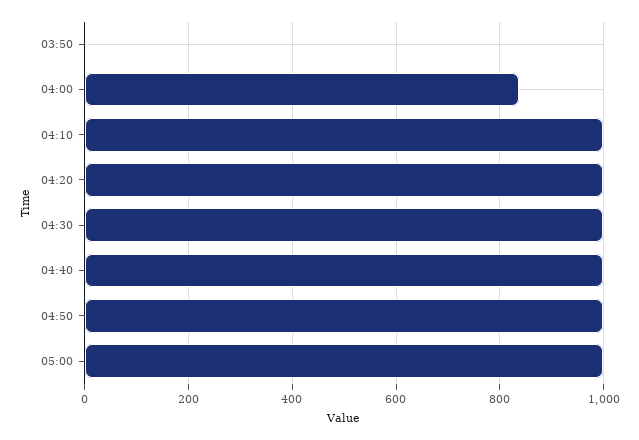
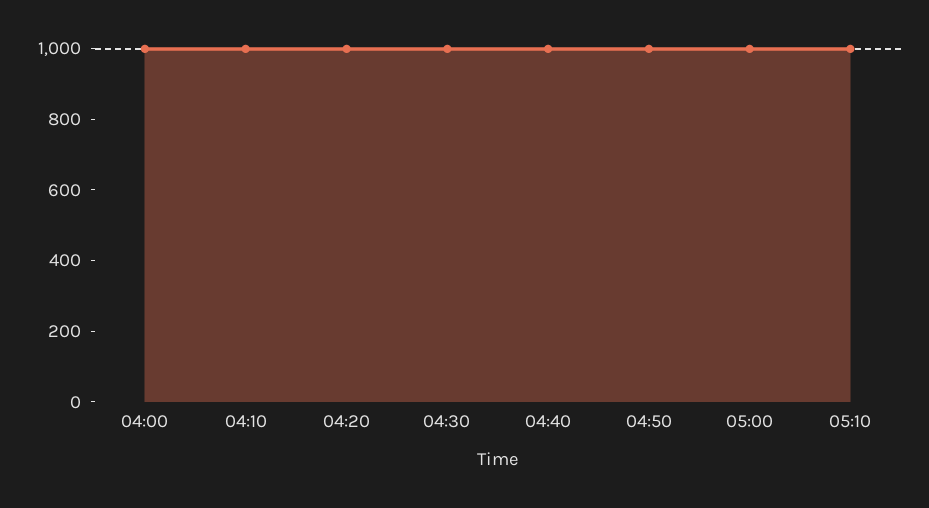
03:50: 0 -> none
04:00: 840 -> 1000
05:10: none -> 1000

